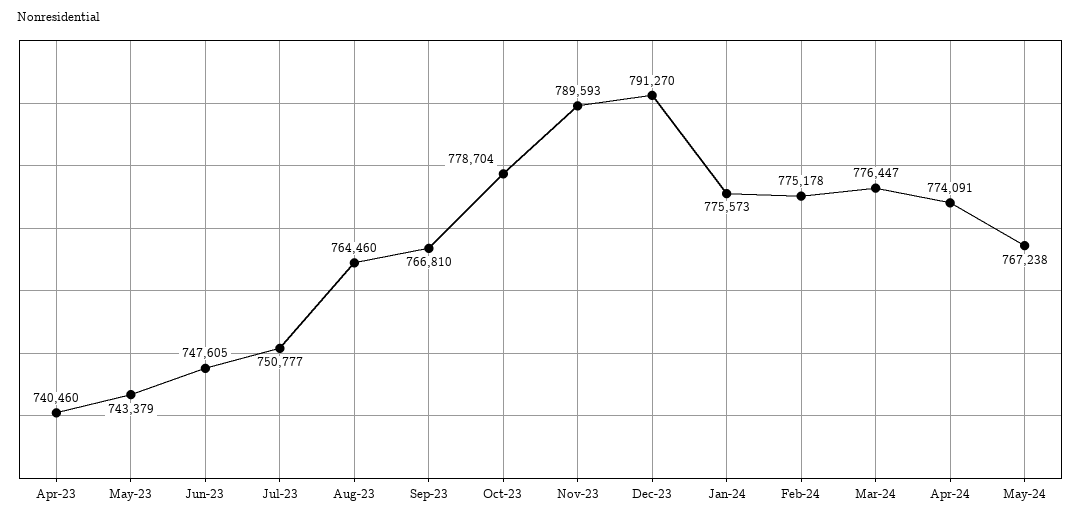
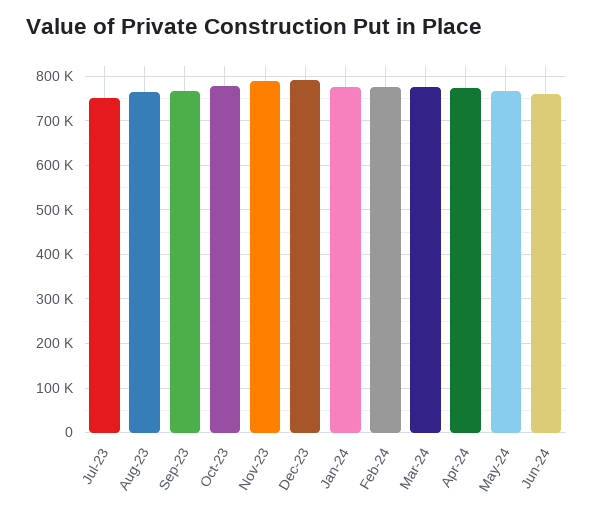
Apr-23: 740460 -> none
May-23: 743379 -> none
Jun-23: 747605 -> none
Jun-24: none -> 760000

